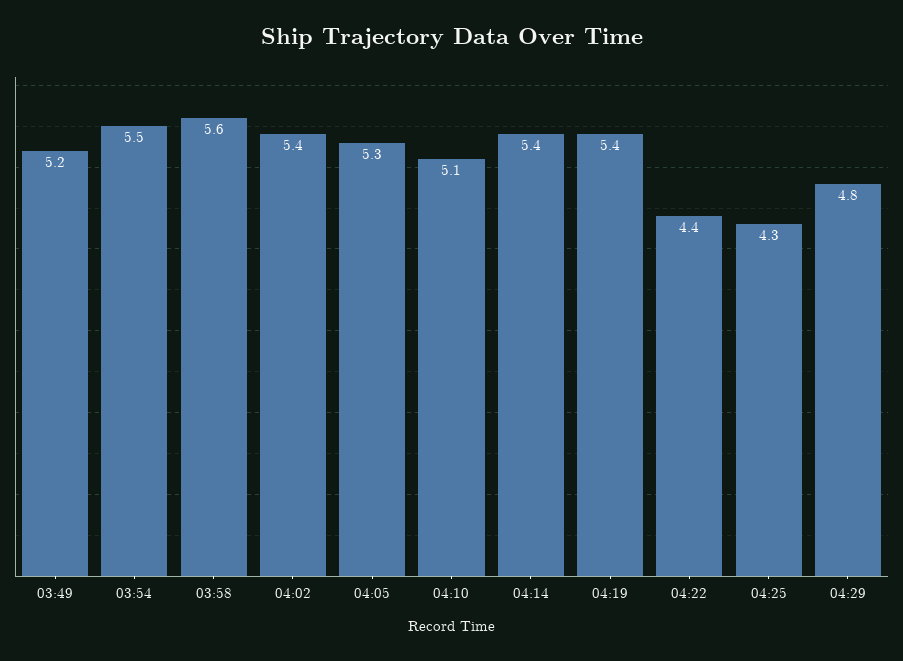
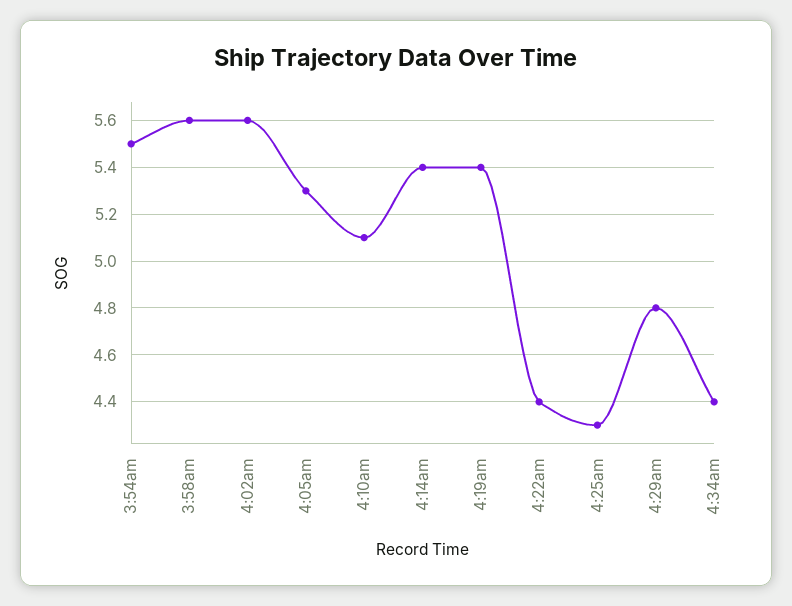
03:49: 5.2 -> none
04:02: 5.4 -> 5.6
4:34am: none -> 4.4

